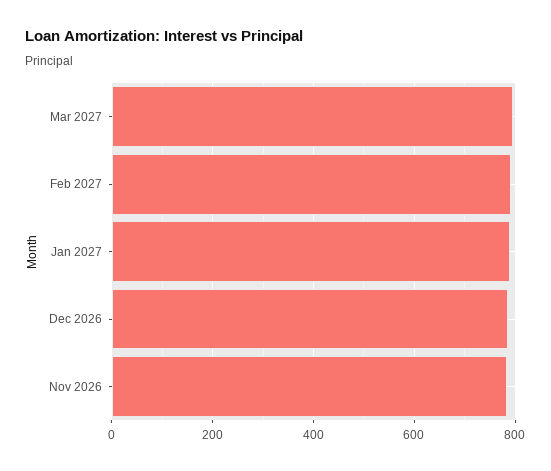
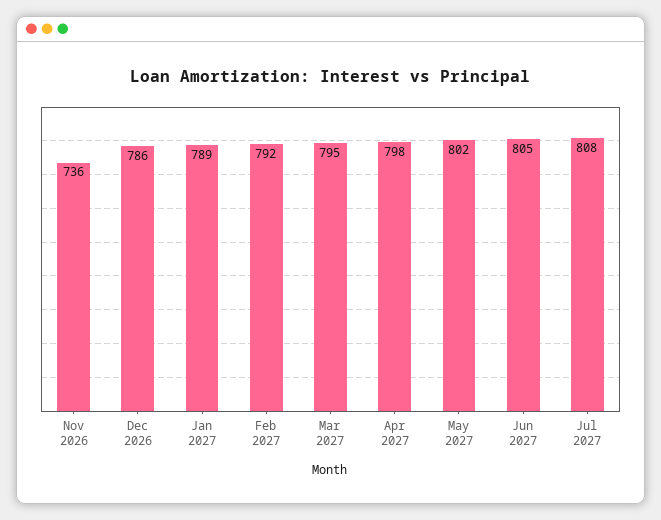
Nov 2026: 780 -> 736
Apr 2027: none -> 798
May 2027: none -> 802
Jun 2027: none -> 805
Jul 2027: none -> 808

